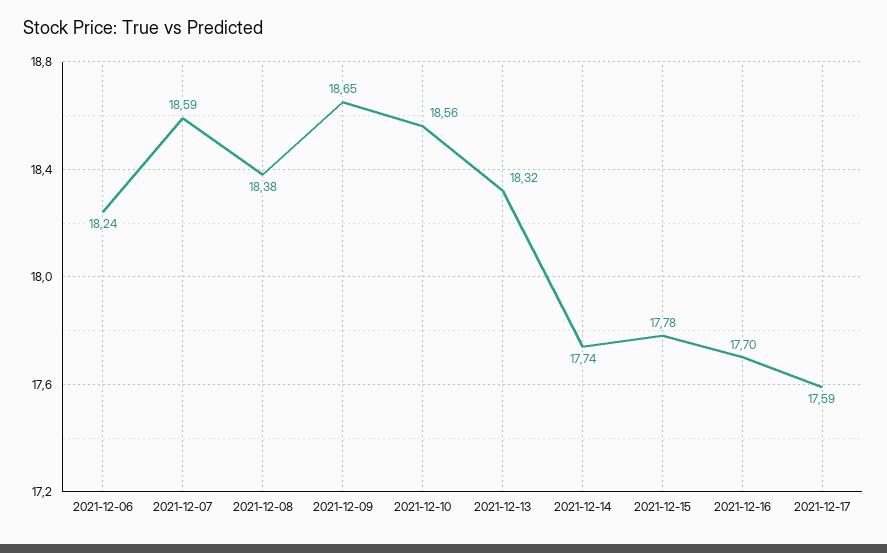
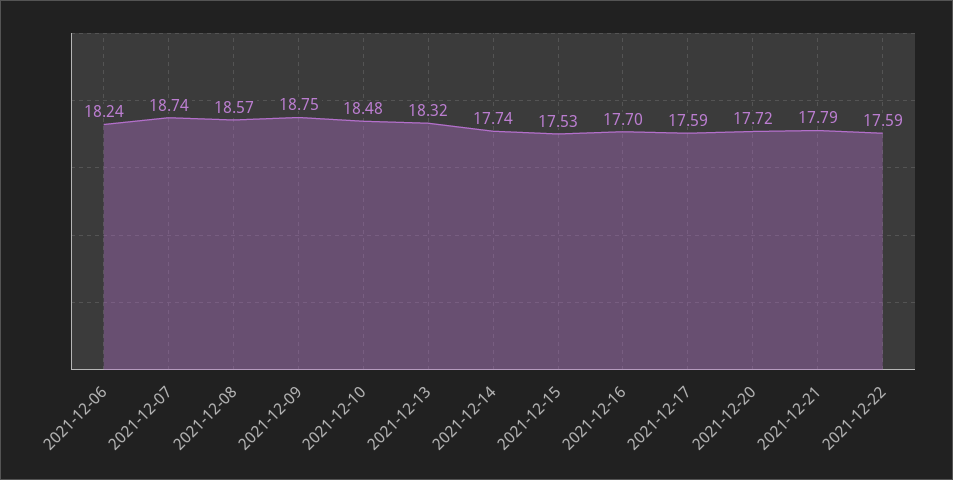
2021-12-07: 18.59 -> 18.74
2021-12-08: 18.38 -> 18.57
2021-12-09: 18.65 -> 18.75
2021-12-10: 18.56 -> 18.48
2021-12-15: 17.78 -> 17.53
2021-12-20: none -> 17.72
2021-12-21: none -> 17.79
2021-12-22: none -> 17.59

